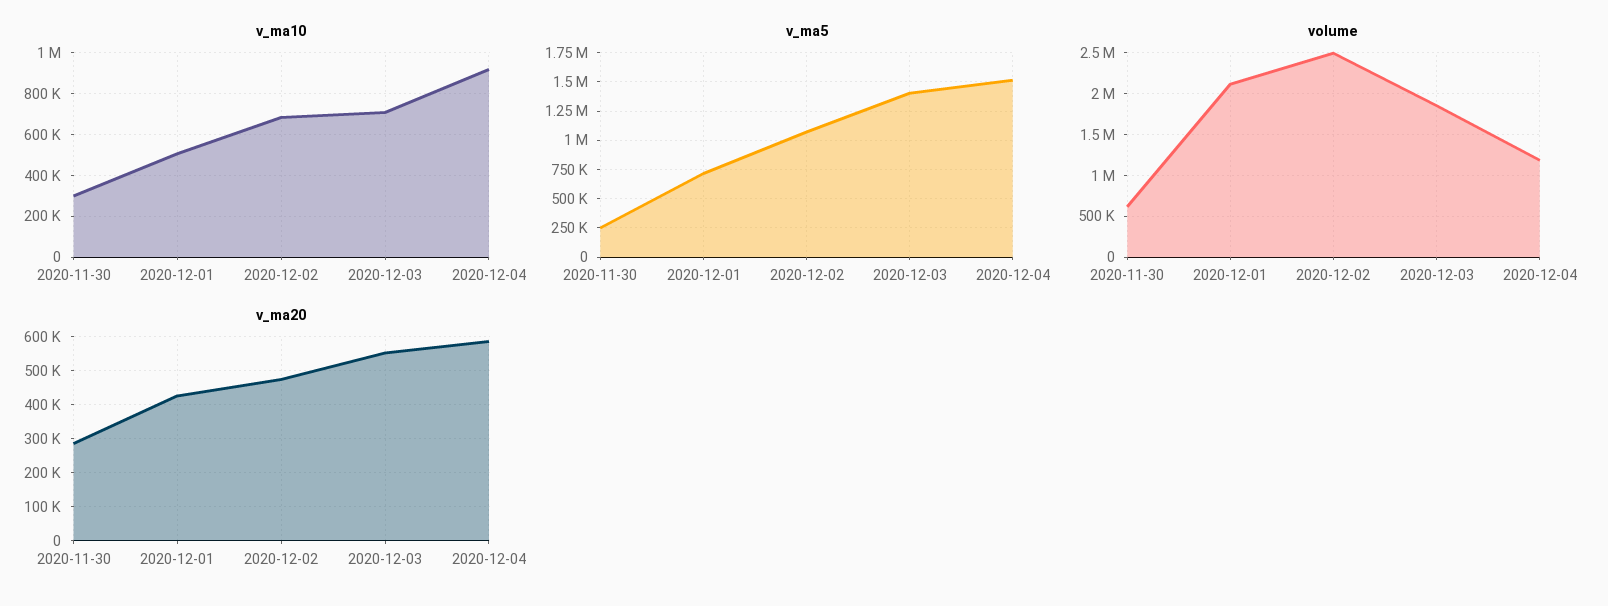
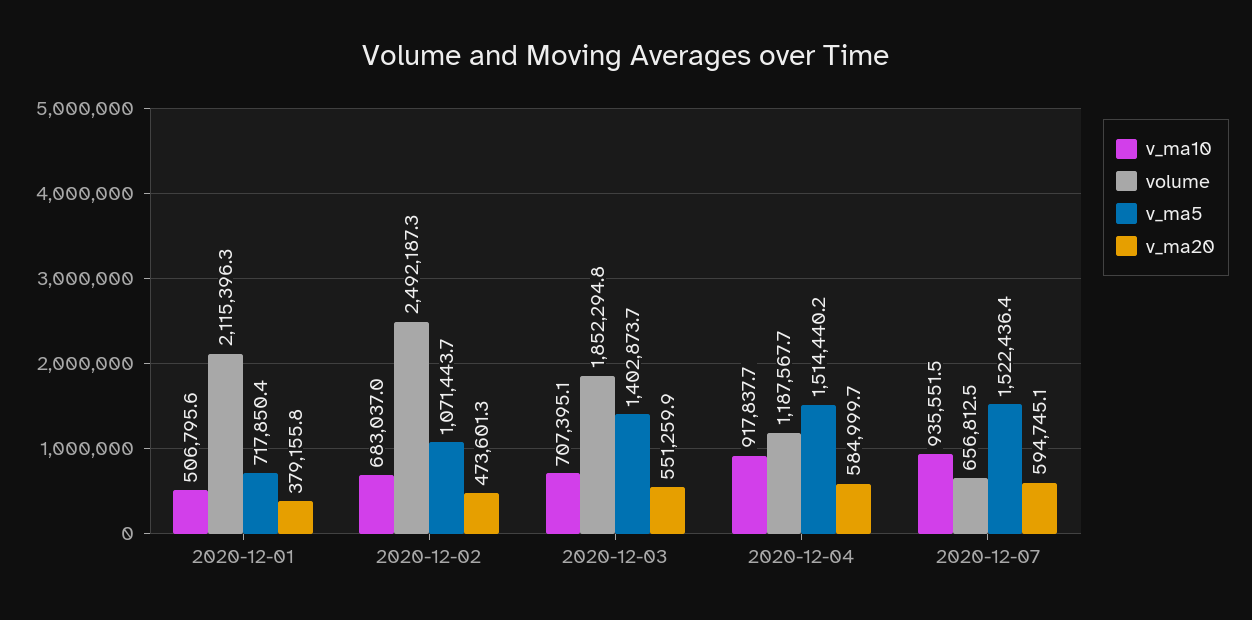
v_ma10, 2020-11-30: 300000 -> none
v_ma5, 2020-11-30: 250000 -> none
volume, 2020-11-30: 600000 -> none
v_ma20, 2020-11-30: 280000 -> none
v_ma20, 2020-12-01: 420000 -> 379155.8
v_ma10, 2020-12-07: none -> 935551.5
volume, 2020-12-07: none -> 656812.5
v_ma5, 2020-12-07: none -> 1522436.4
v_ma20, 2020-12-07: none -> 594745.1

